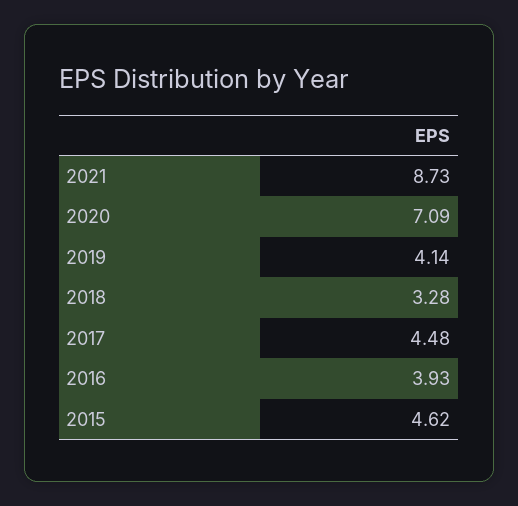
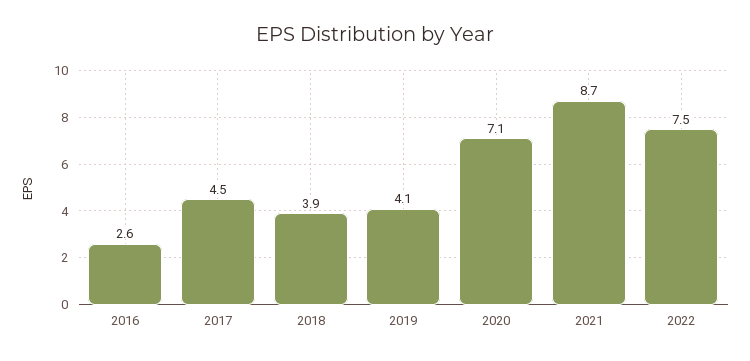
2018: 3.28 -> 3.9
2016: 3.93 -> 2.6
2015: 4.62 -> none
2022: none -> 7.5

